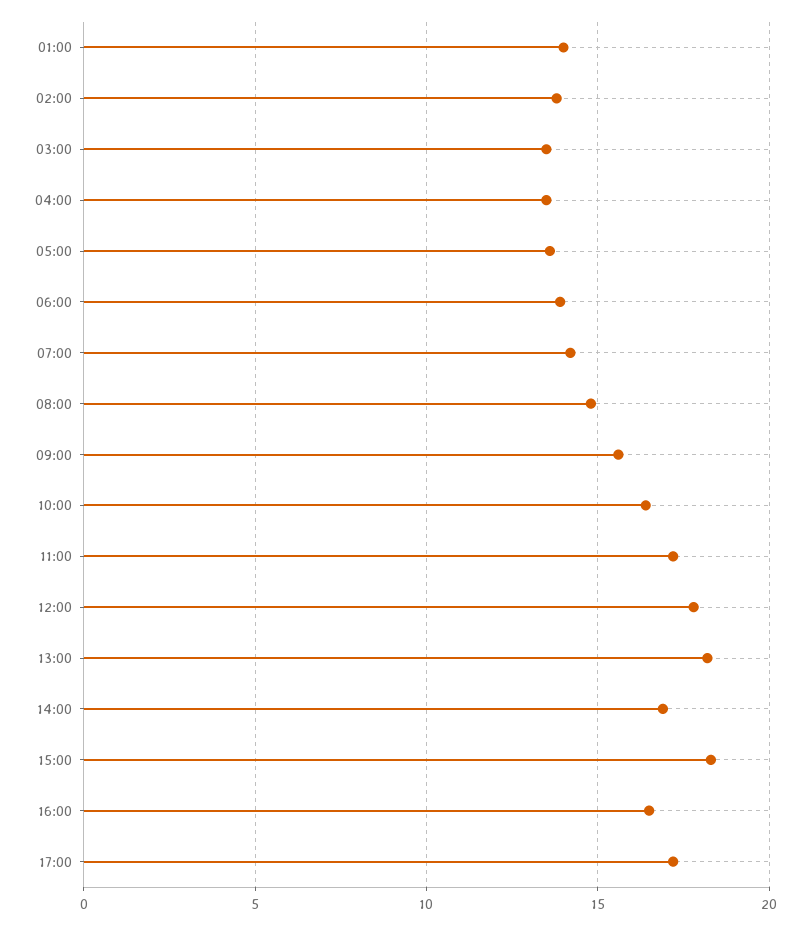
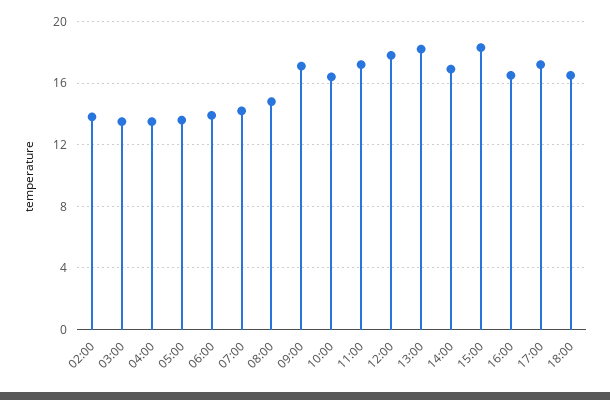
01:00: 14 -> none
09:00: 15.5 -> 17
18:00: none -> 16.5

